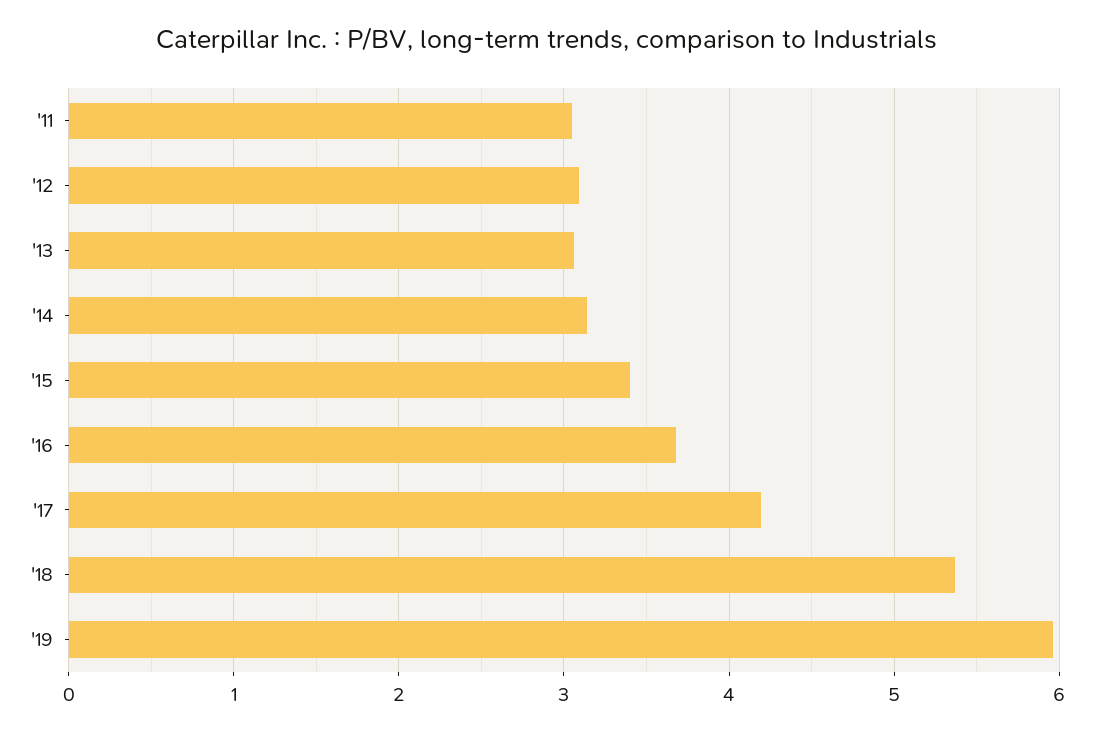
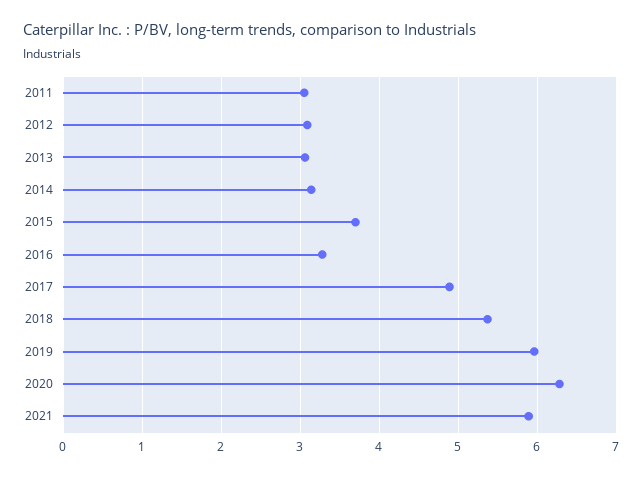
'15: 3.4 -> 3.7
'16: 3.7 -> 3.3
'17: 4.2 -> 4.9
2020: none -> 6.3
2021: none -> 5.9

